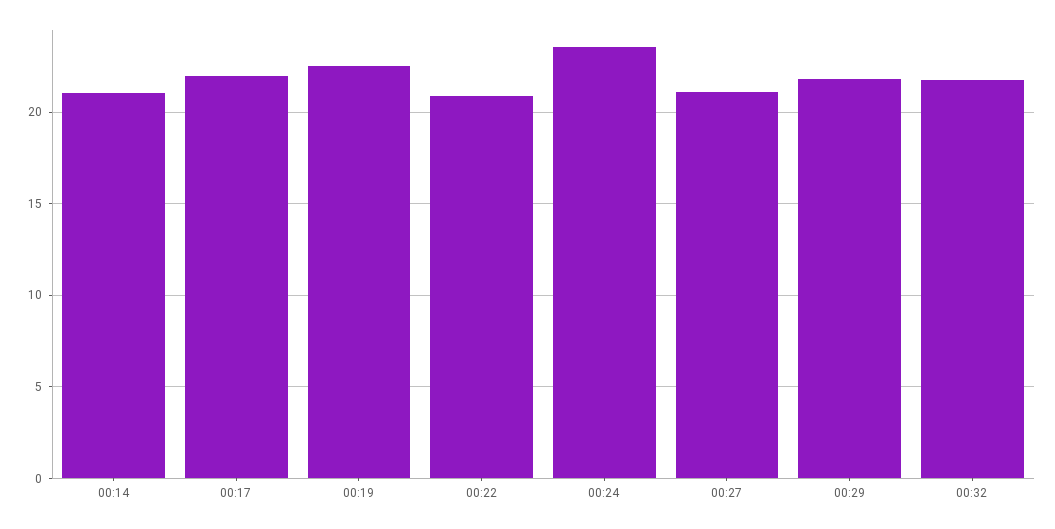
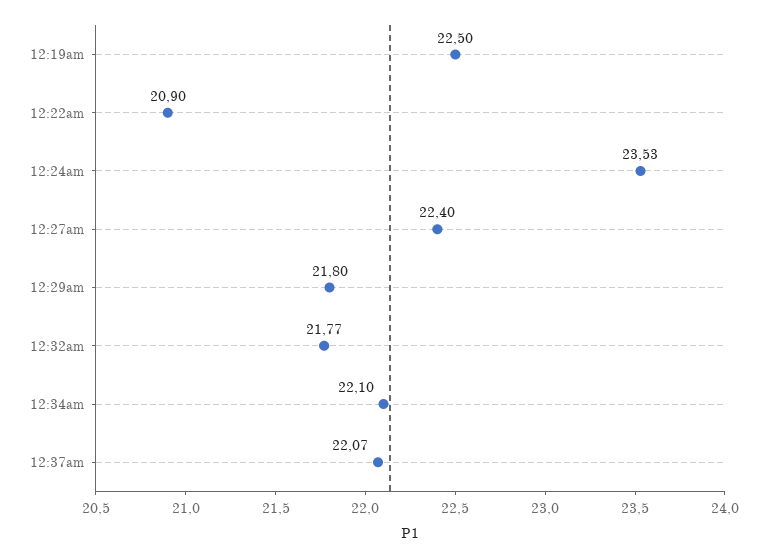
00:14: 21 -> none
00:17: 22 -> none
00:27: 21 -> 22.4
12:34am: none -> 22.1
12:37am: none -> 22.07

